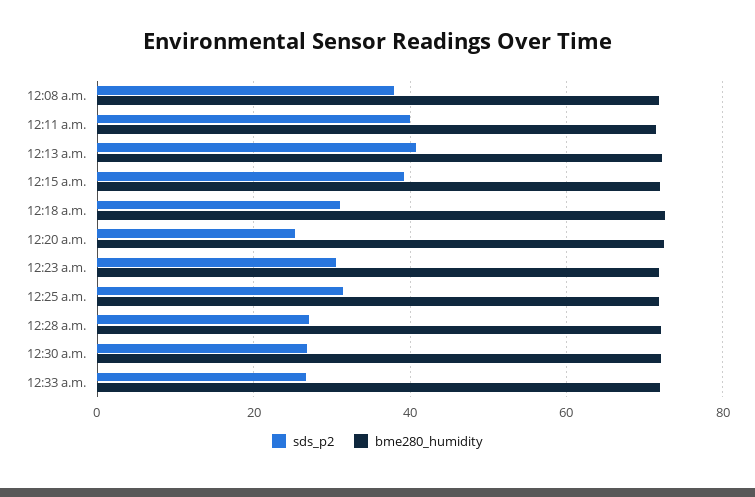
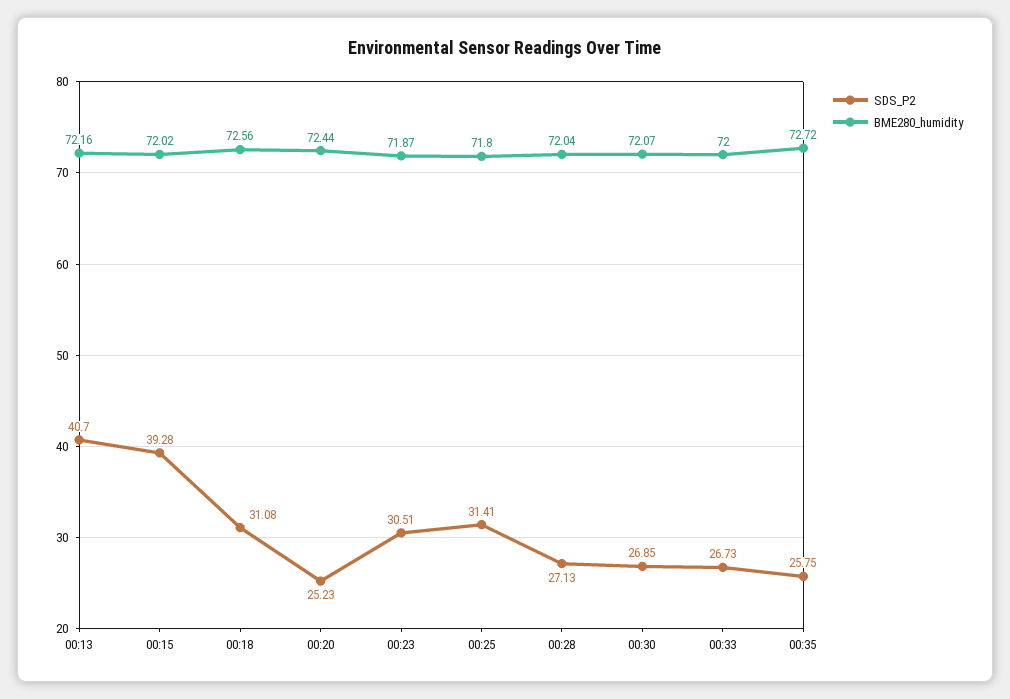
sds_p2, 12:08 a.m.: 38 -> none
bme280_humidity, 12:08 a.m.: 72 -> none
sds_p2, 12:11 a.m.: 40 -> none
bme280_humidity, 12:11 a.m.: 72 -> none
sds_p2, 00:35: none -> 25.75
bme280_humidity, 00:35: none -> 72.72

